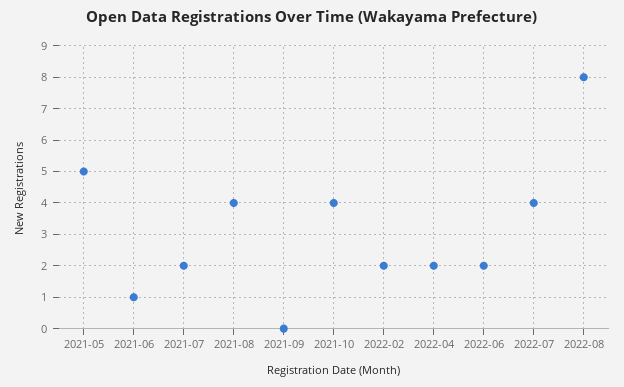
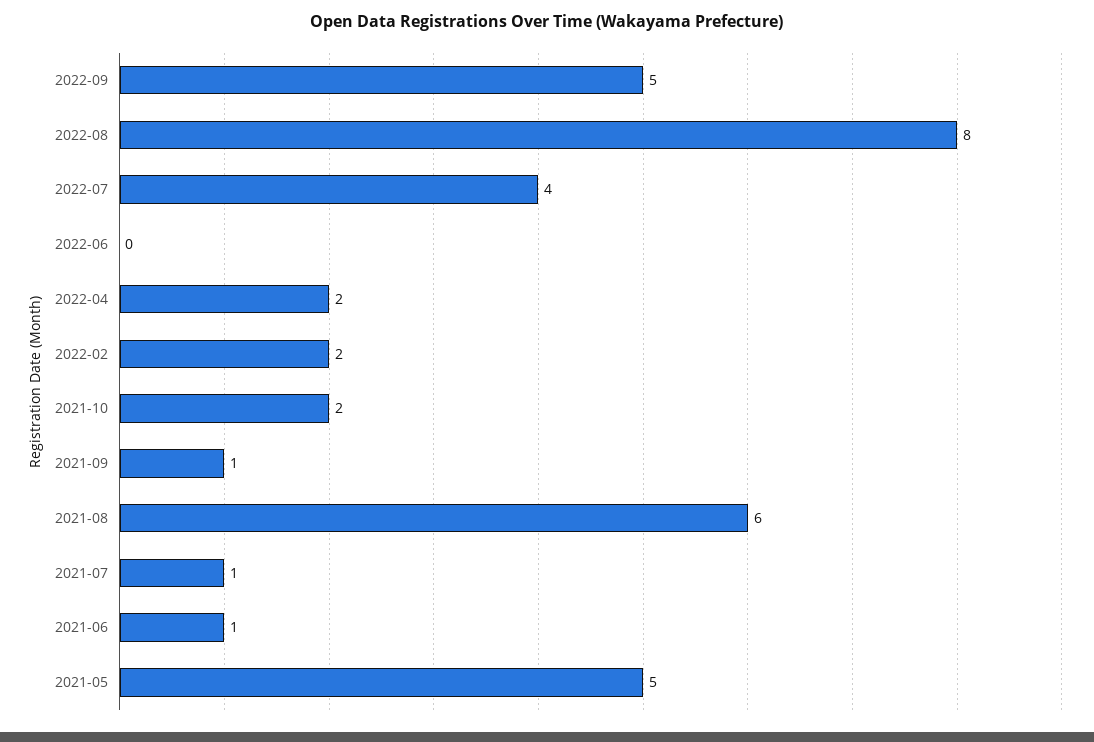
2021-07: 2 -> 1
2021-08: 4 -> 6
2021-09: 0 -> 1
2021-10: 4 -> 2
2022-06: 2 -> 0
2022-09: none -> 5

